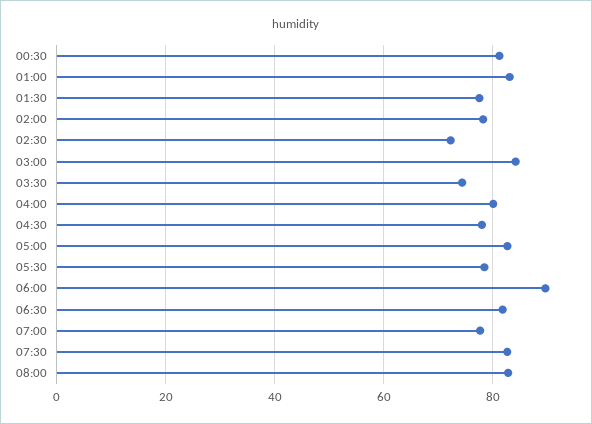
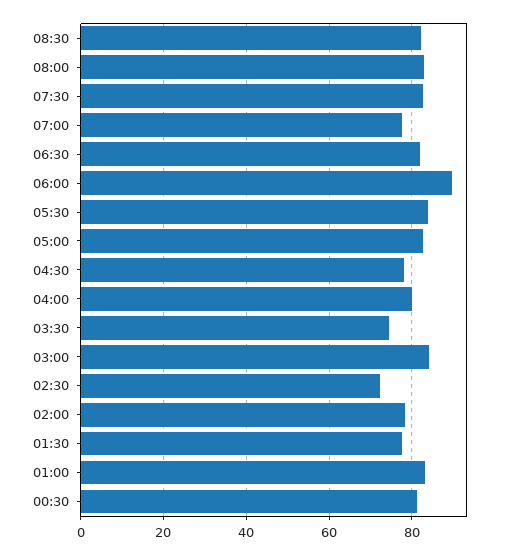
05:30: 78 -> 84
08:30: none -> 82

